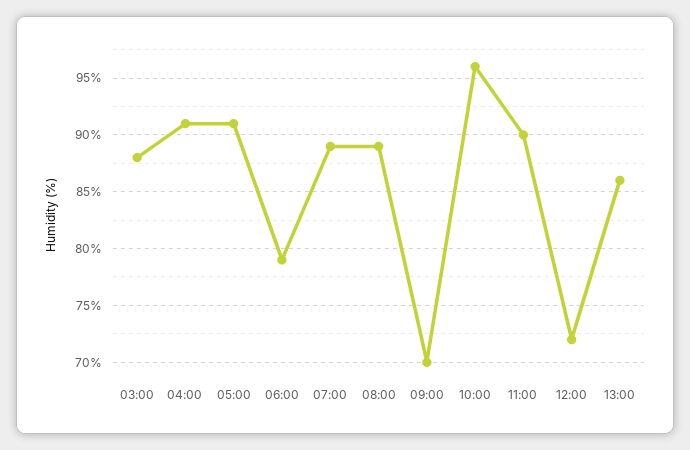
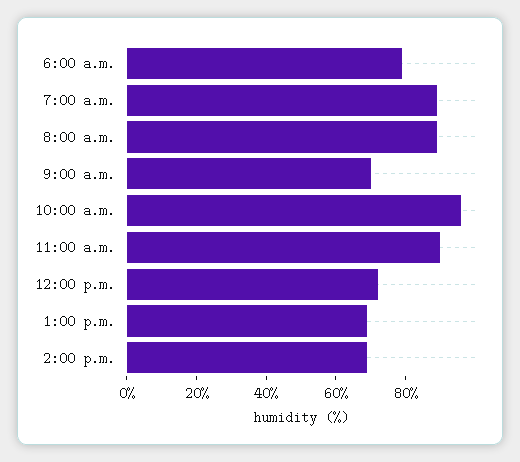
03:00: 88 -> none
04:00: 91 -> none
05:00: 91 -> none
13:00: 86 -> 70
2:00 p.m.: none -> 70

